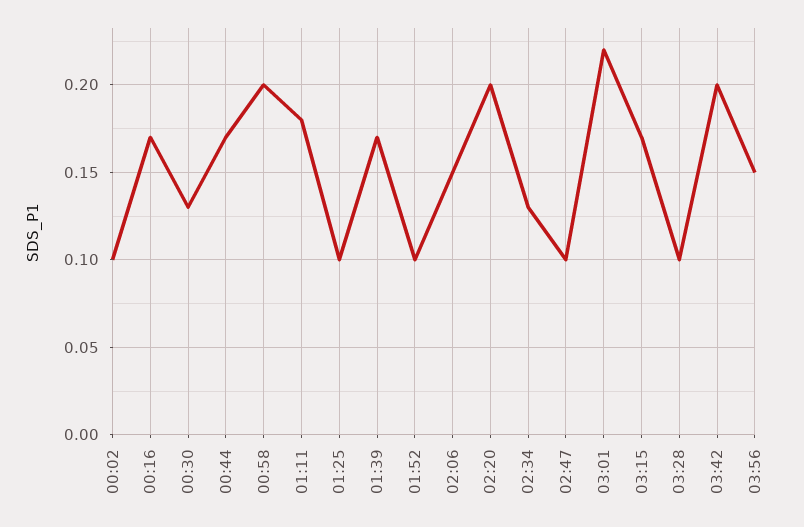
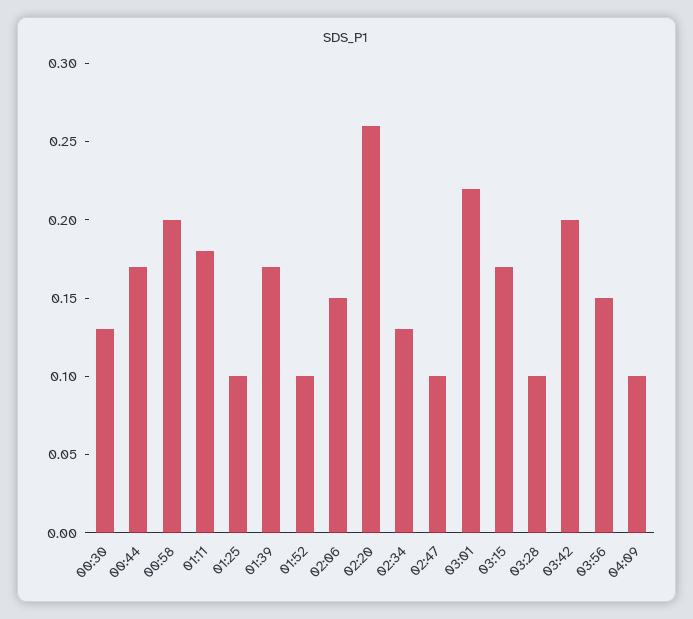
00:02: 0.1 -> none
00:16: 0.17 -> none
02:20: 0.2 -> 0.26
04:09: none -> 0.1

